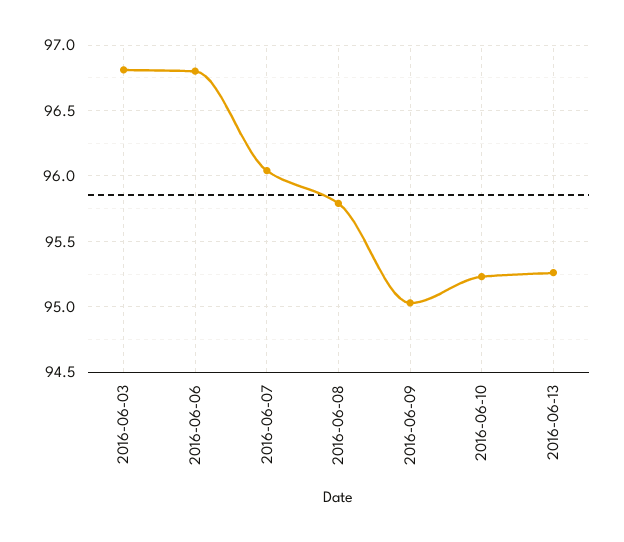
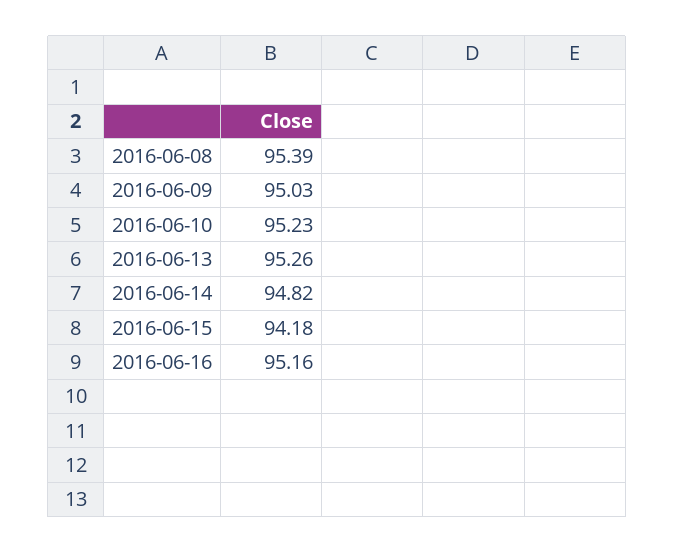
2016-06-03: 96.8 -> none
2016-06-06: 96.8 -> none
2016-06-07: 96.05 -> none
2016-06-08: 95.8 -> 95.39
2016-06-14: none -> 94.82
2016-06-15: none -> 94.18
2016-06-16: none -> 95.16

